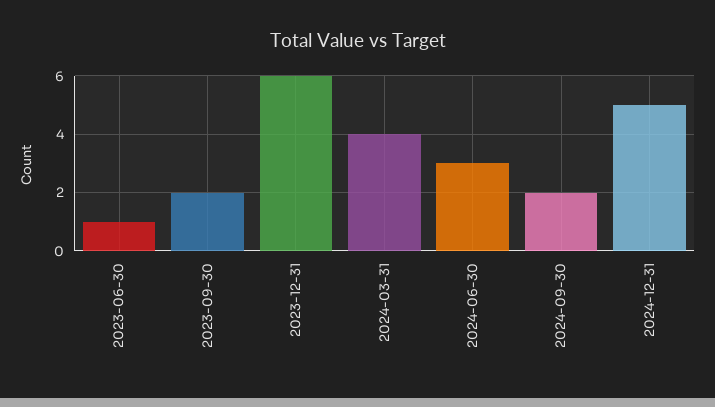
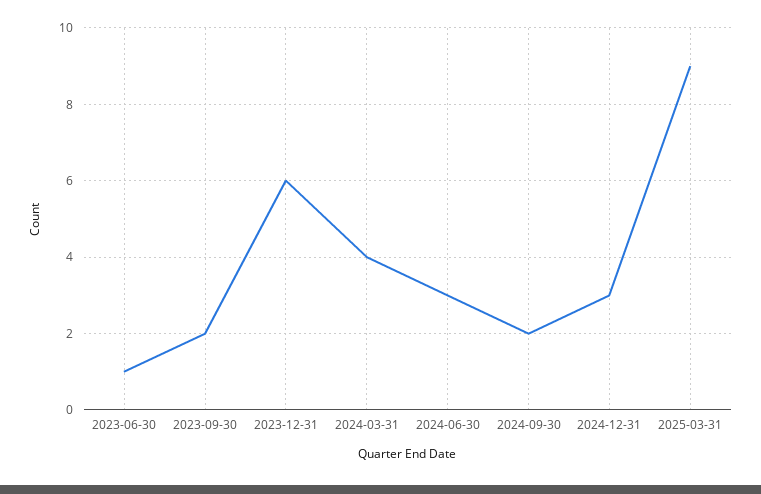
2024-12-31: 5 -> 3
2025-03-31: none -> 9

